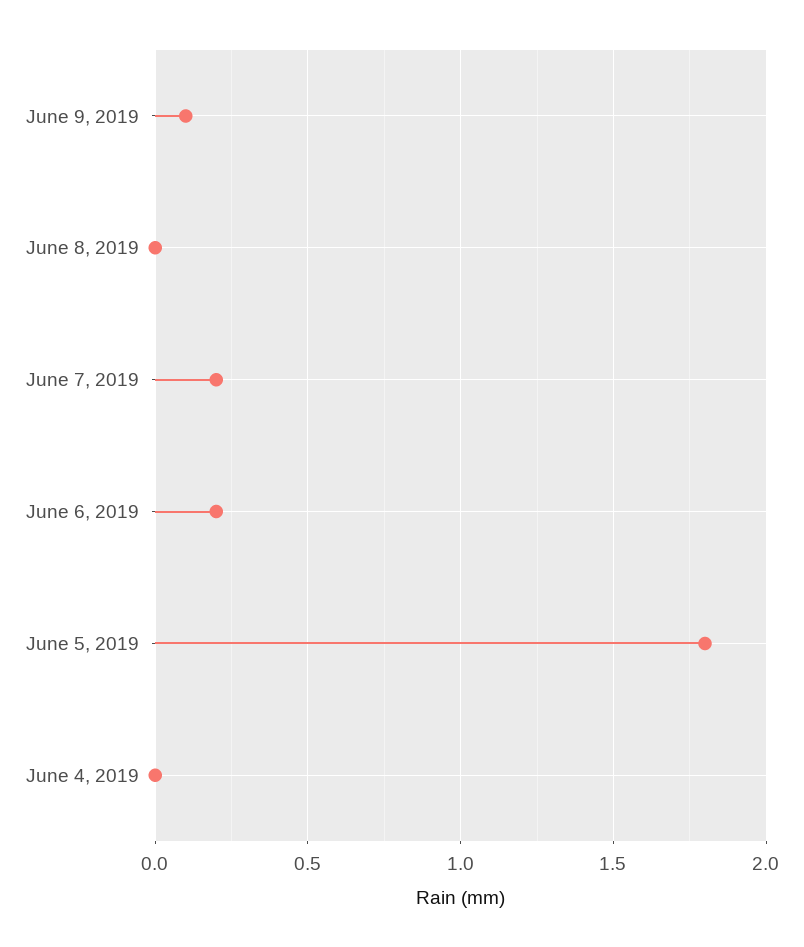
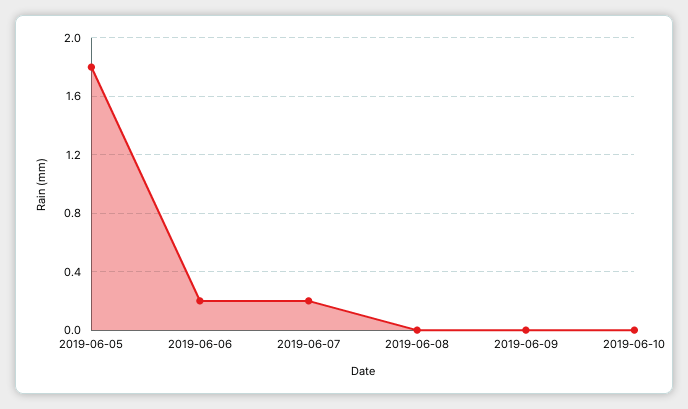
June 9, 2019: 0.1 -> 0
June 4, 2019: 0 -> none
2019-06-10: none -> 0

